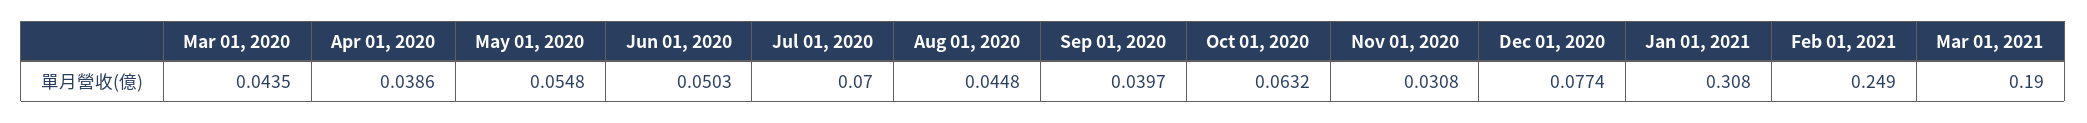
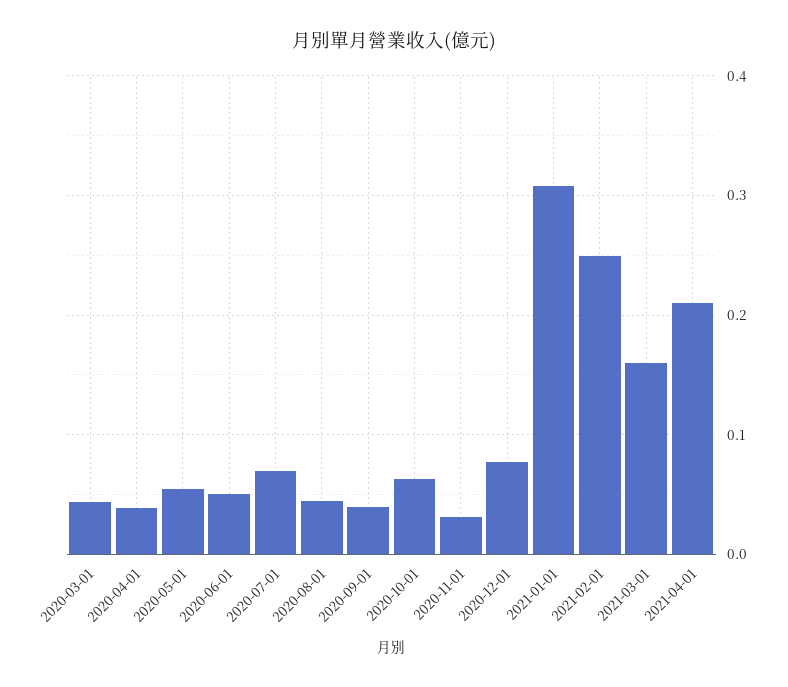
Mar 01, 2021: 0.19 -> 0.16
2021-04-01: none -> 0.21

